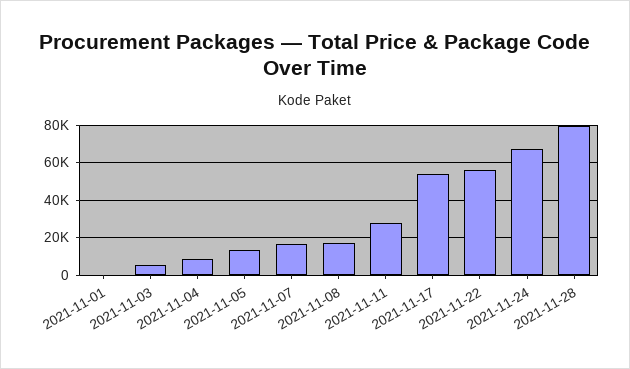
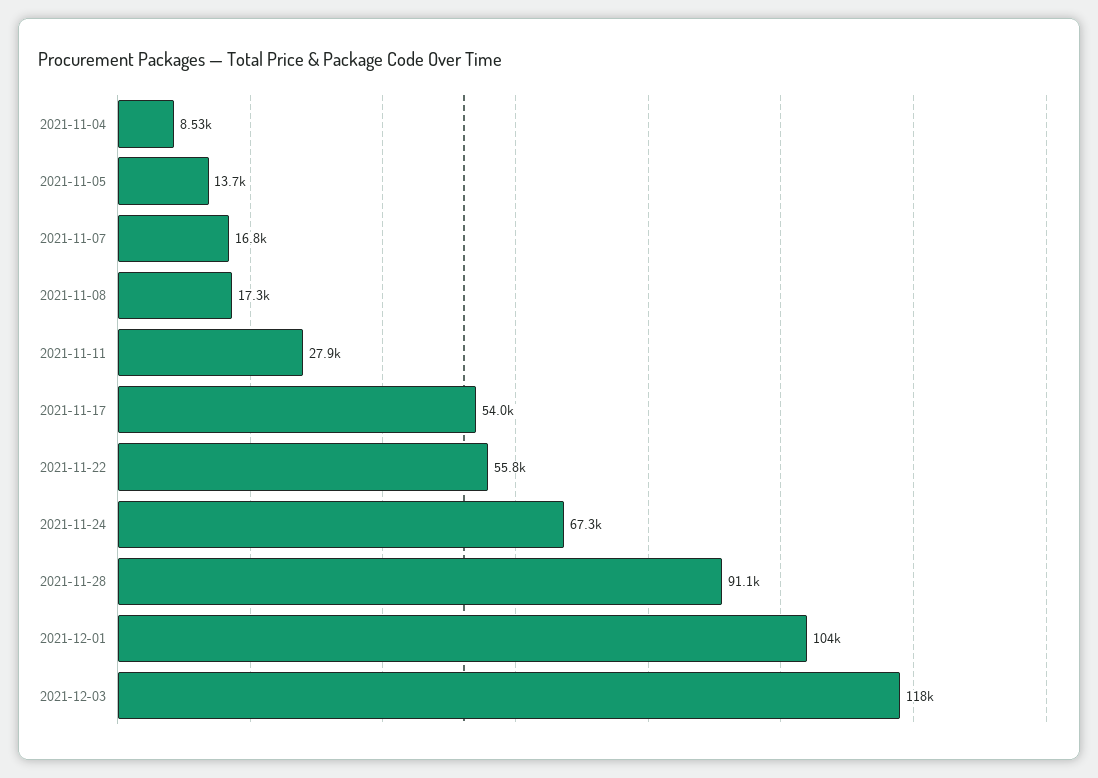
2021-11-01: 0 -> none
2021-11-03: 5000 -> none
2021-11-28: 80000 -> 91100
2021-12-01: none -> 104000
2021-12-03: none -> 118000

